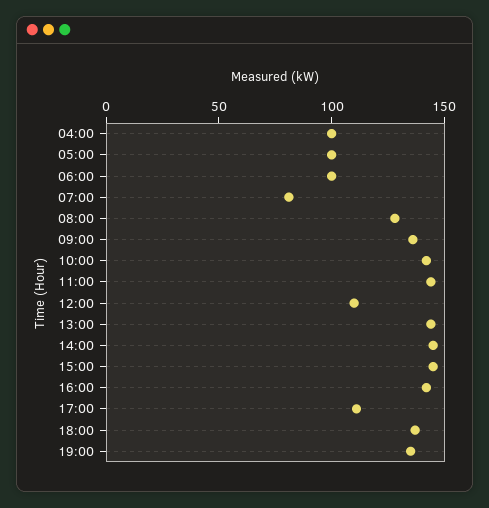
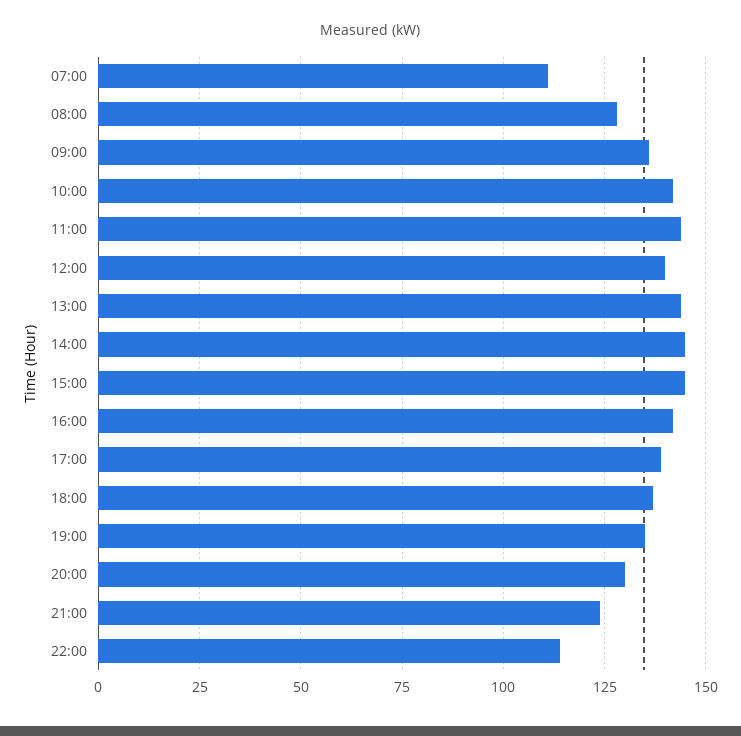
04:00: 100 -> none
05:00: 100 -> none
06:00: 100 -> none
07:00: 80 -> 110
12:00: 110 -> 140
17:00: 110 -> 140
20:00: none -> 130
21:00: none -> 125
22:00: none -> 115

